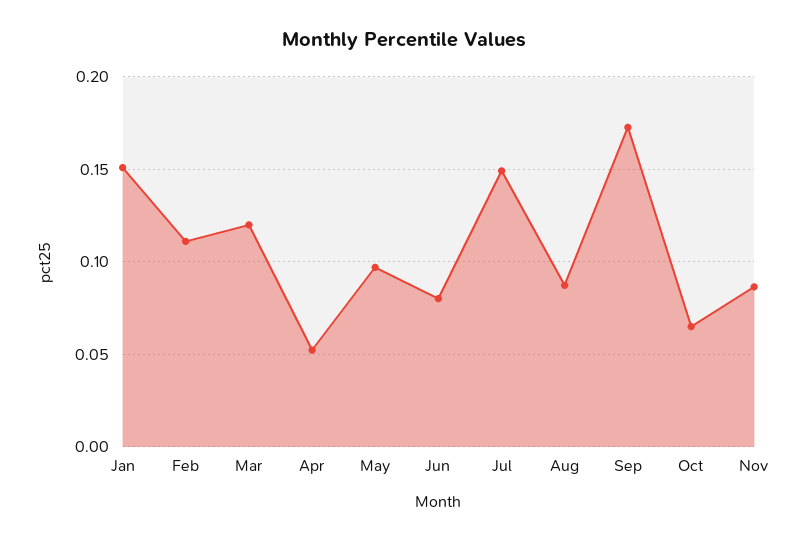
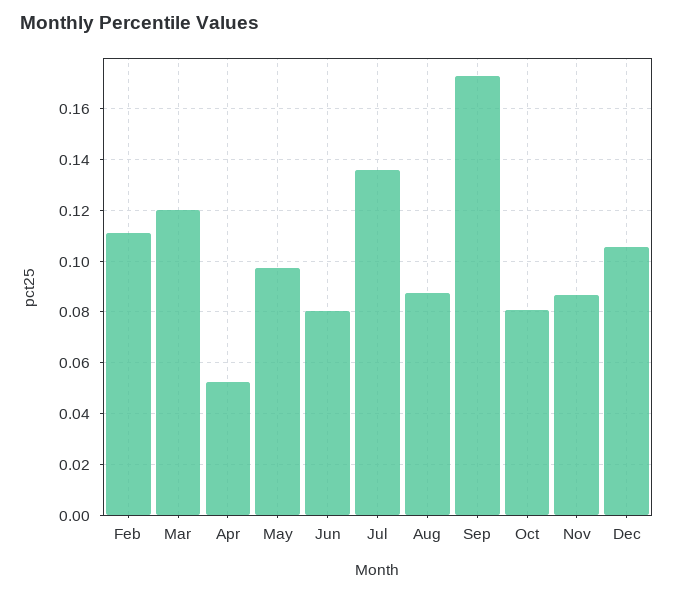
Jan: 0.15 -> none
Jul: 0.15 -> 0.135
Oct: 0.065 -> 0.08
Dec: none -> 0.105

